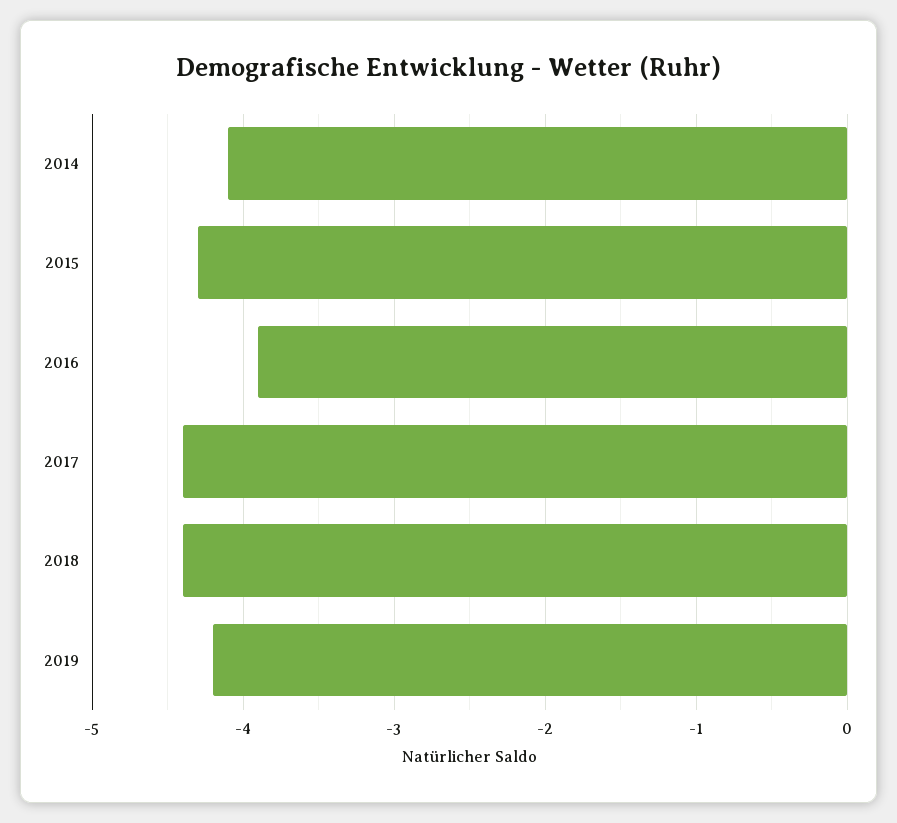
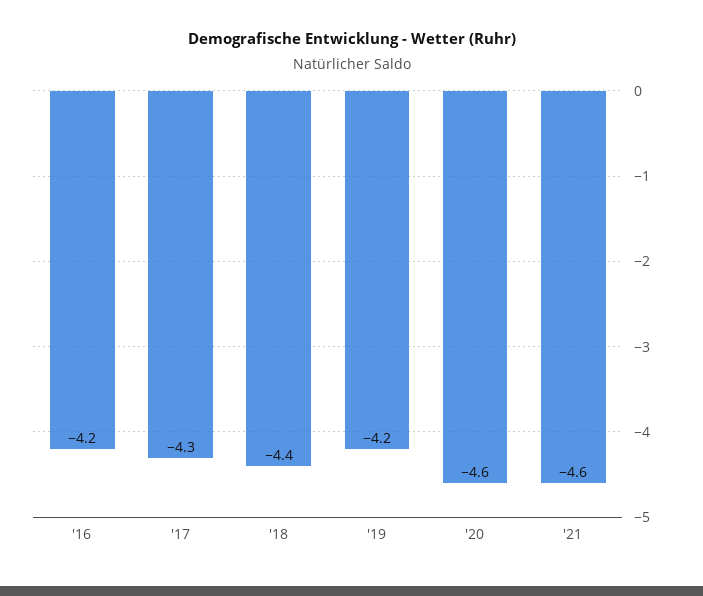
2014: -4.1 -> none
2015: -4.3 -> none
2016: -3.9 -> -4.2
2017: -4.4 -> -4.3
'20: none -> -4.6
'21: none -> -4.6

